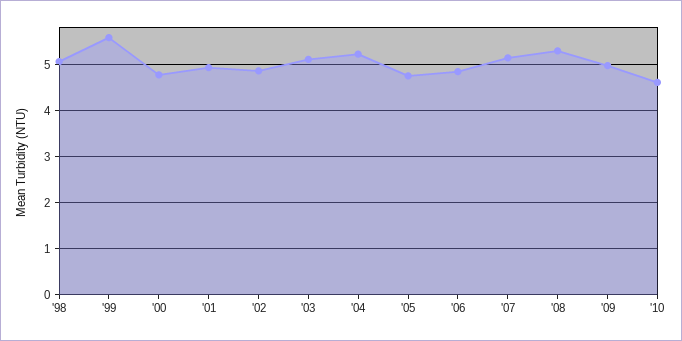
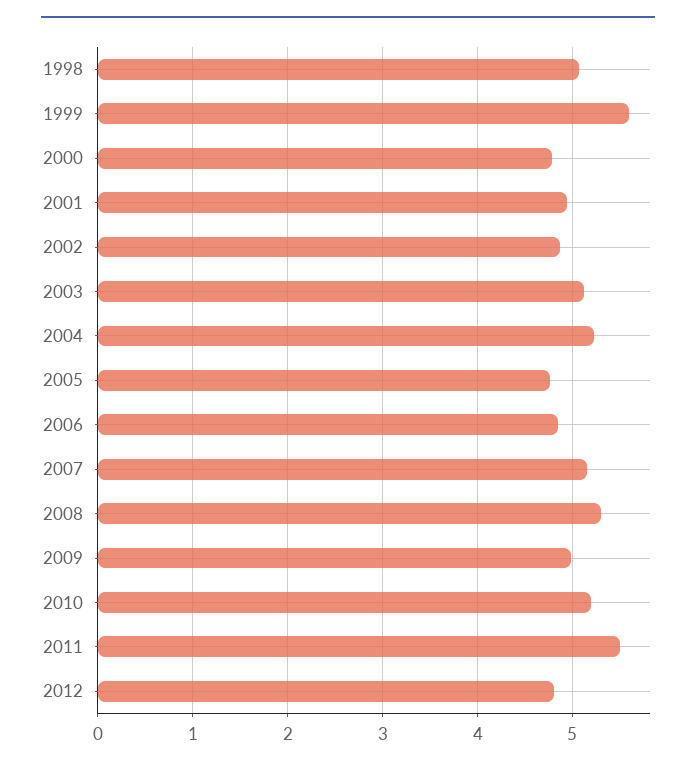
'10: 4.6 -> 5.2
2011: none -> 5.5
2012: none -> 4.8

